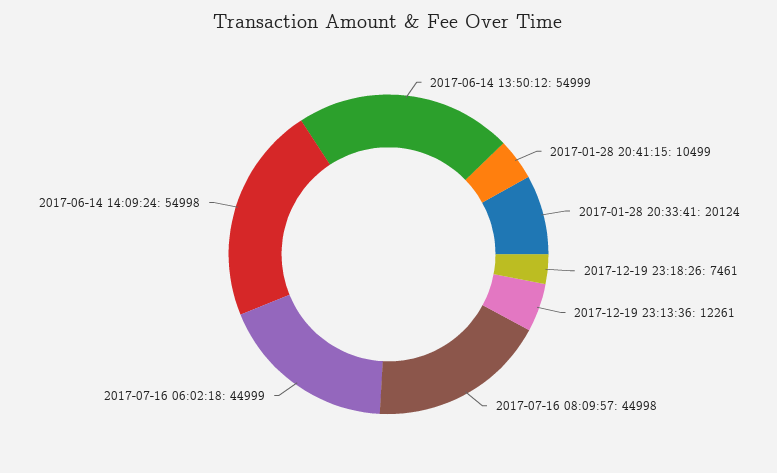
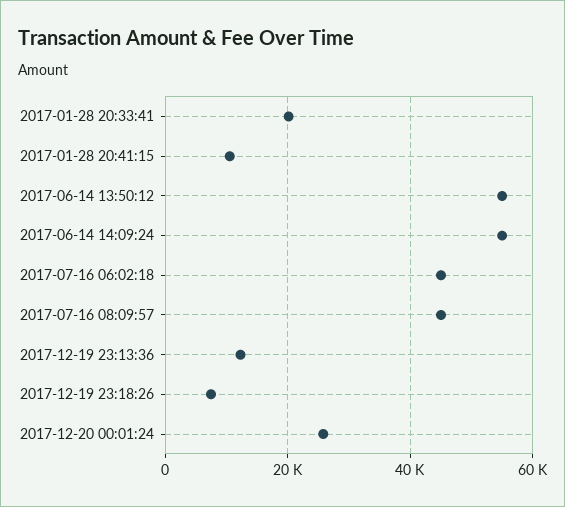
2017-12-20 00:01:24: none -> 26000

